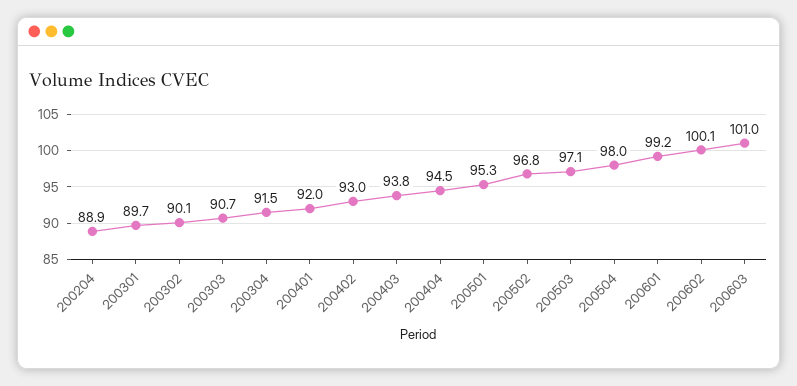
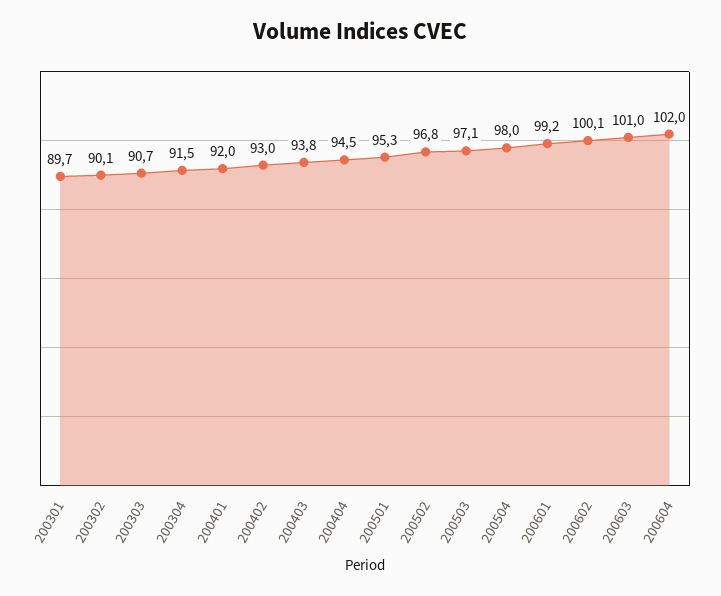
200204: 88.9 -> none
200604: none -> 102

